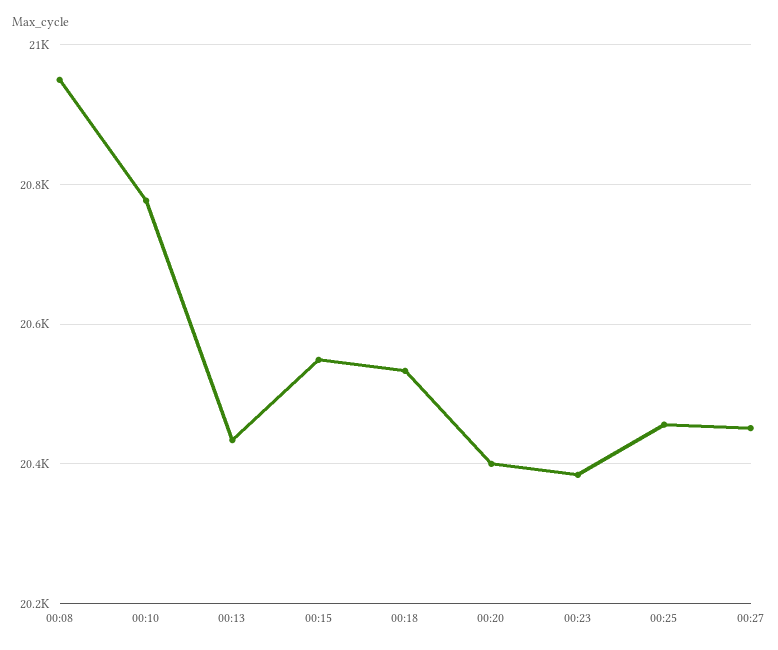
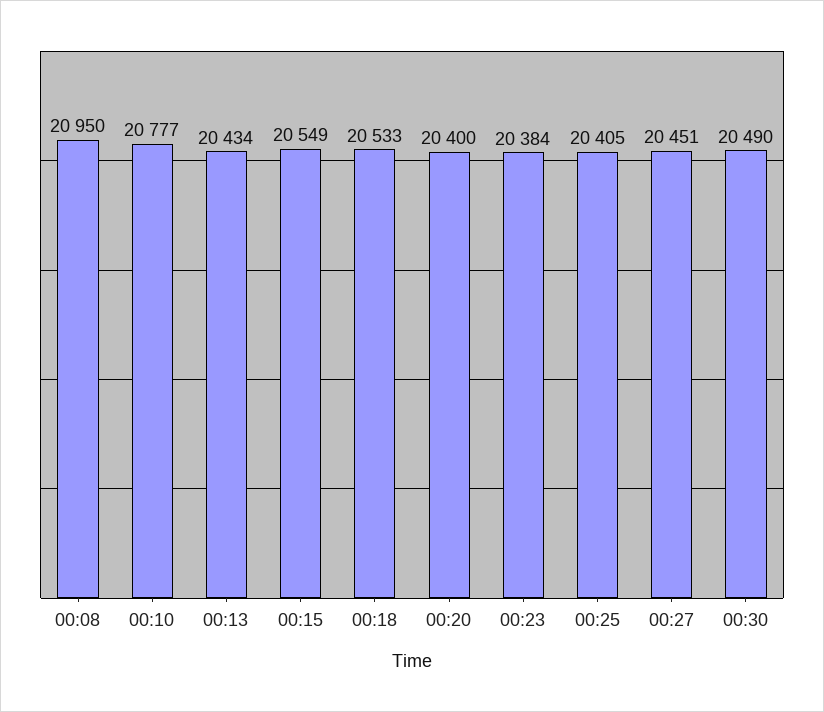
00:25: 20460 -> 20405
00:30: none -> 20490

